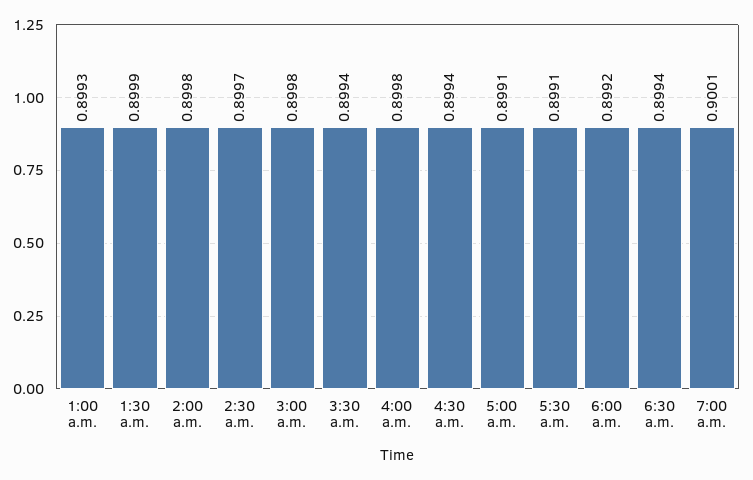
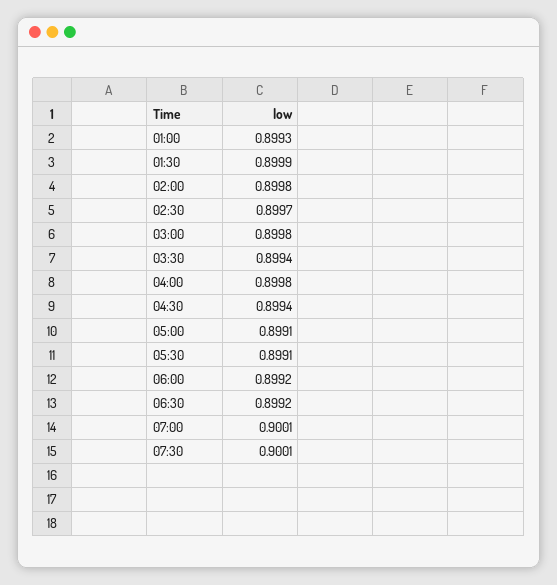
6:30 a.m.: 0.8994 -> 0.8992
07:30: none -> 0.9001

